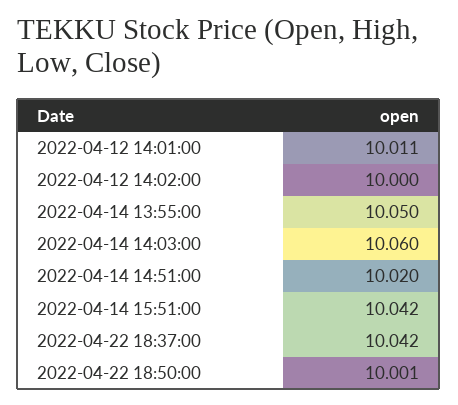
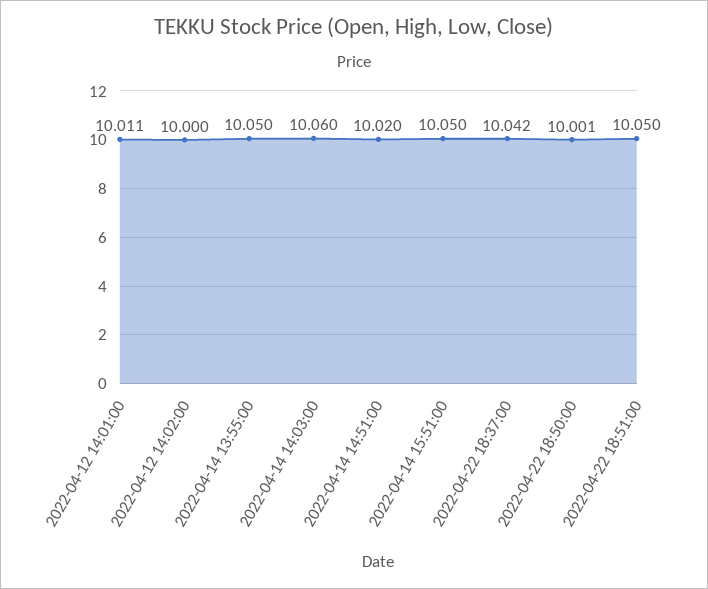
2022-04-14 15:51:00: 10.042 -> 10.05
2022-04-22 18:51:00: none -> 10.05

